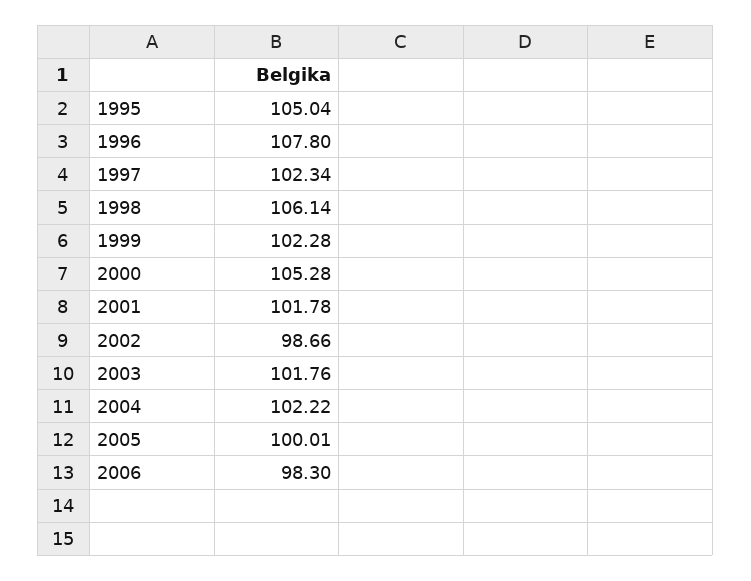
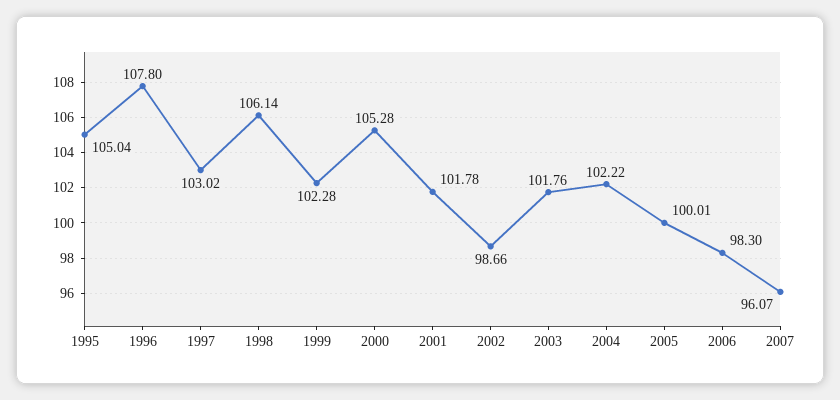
1997: 102.34 -> 103.02
2007: none -> 96.07

